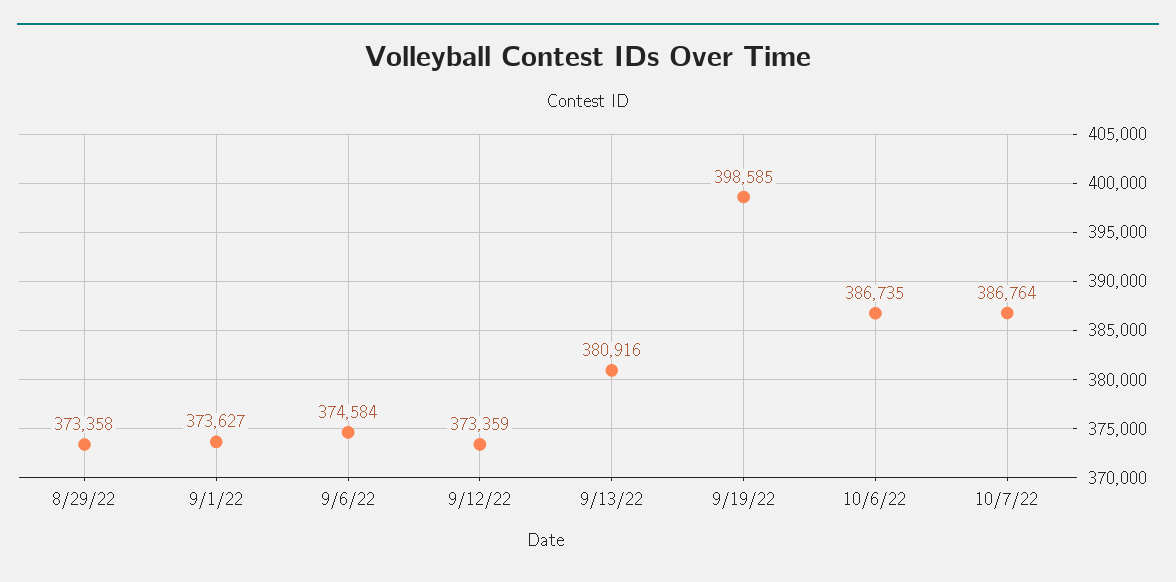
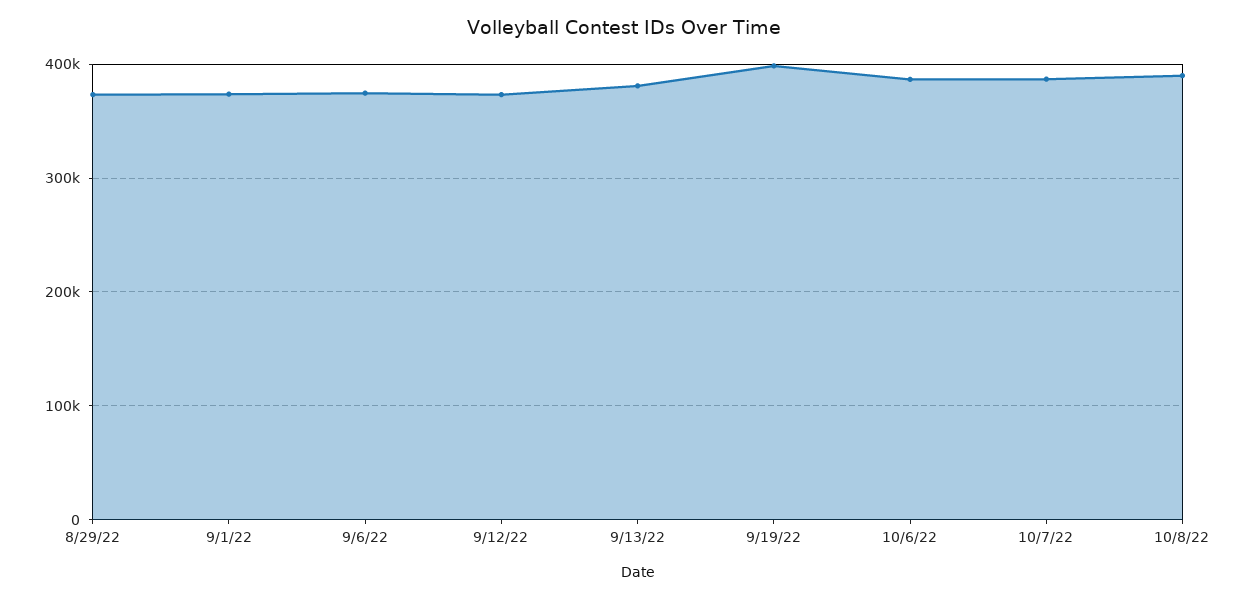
10/8/22: none -> 390000

